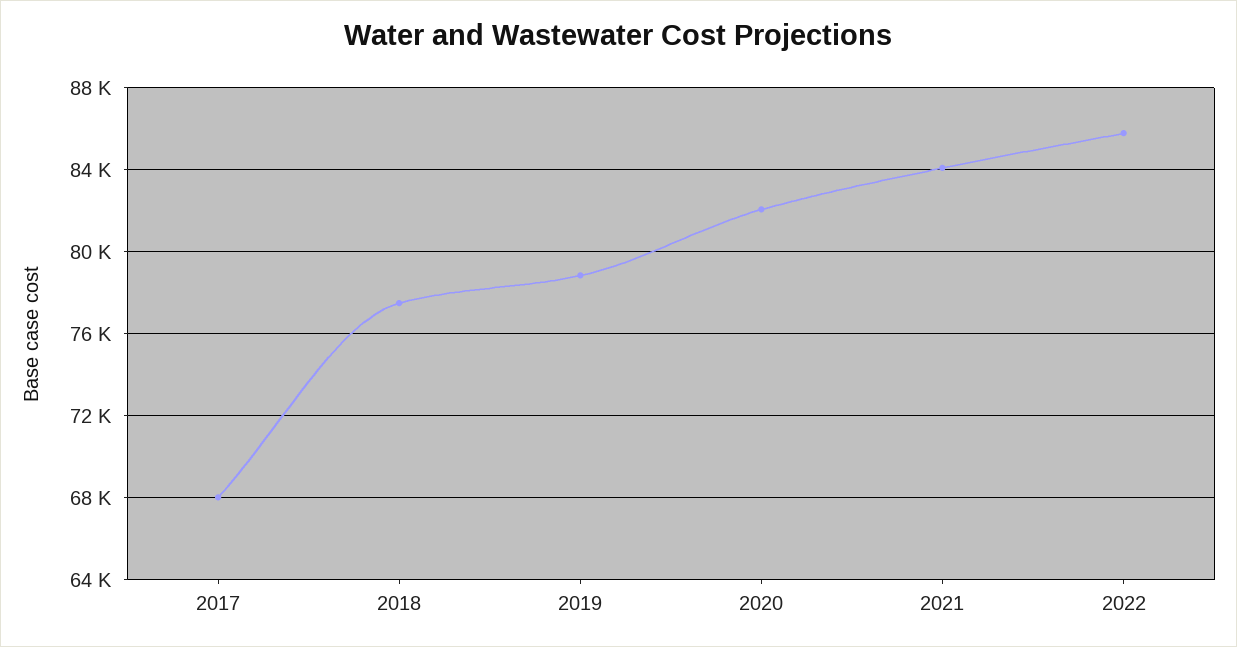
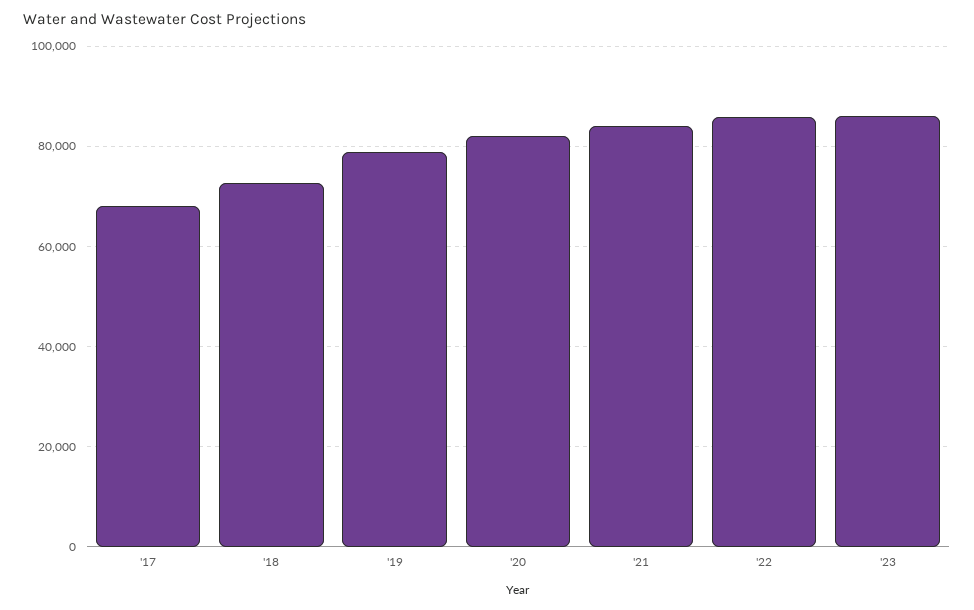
2018: 77500 -> 72000
'23: none -> 86000

